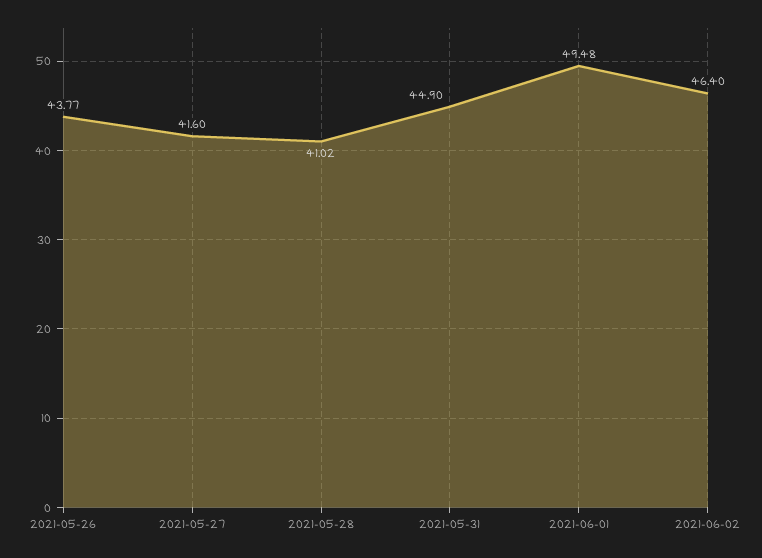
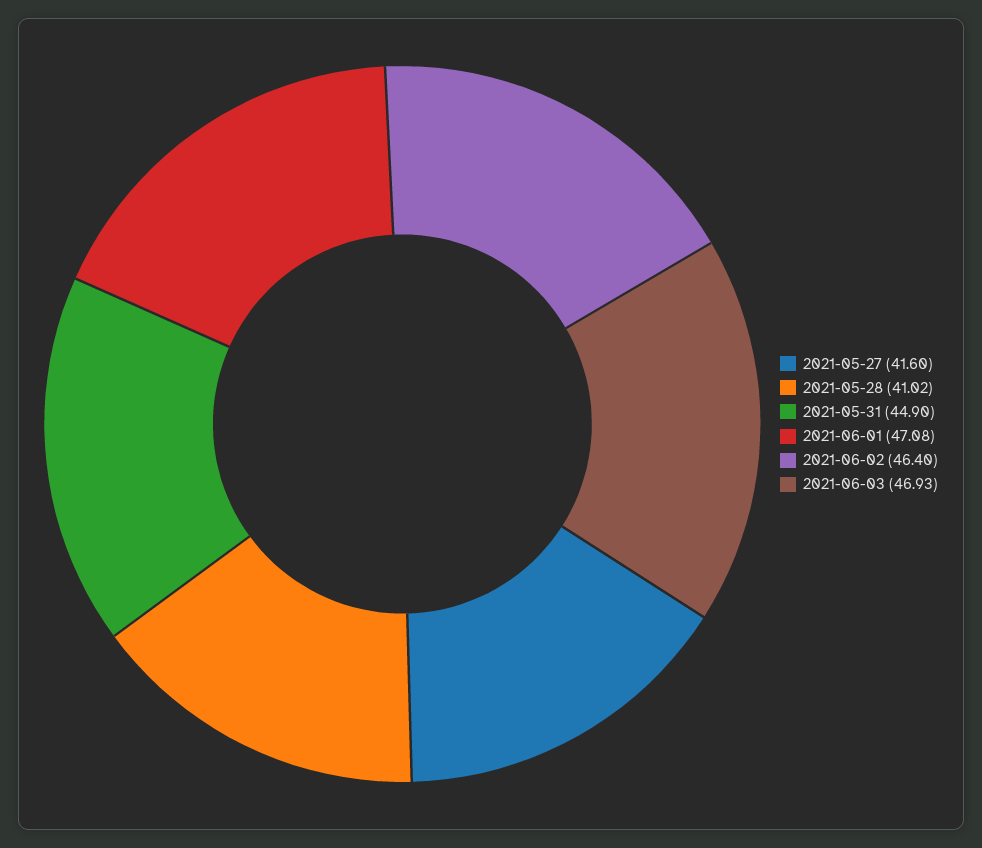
2021-05-26: 43.77 -> none
2021-06-01: 49.48 -> 47.08
2021-06-03: none -> 46.93

